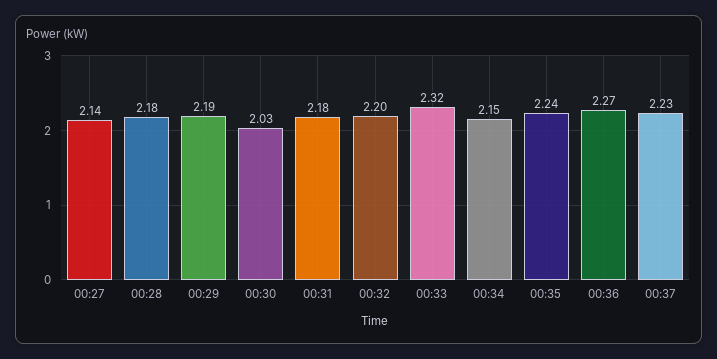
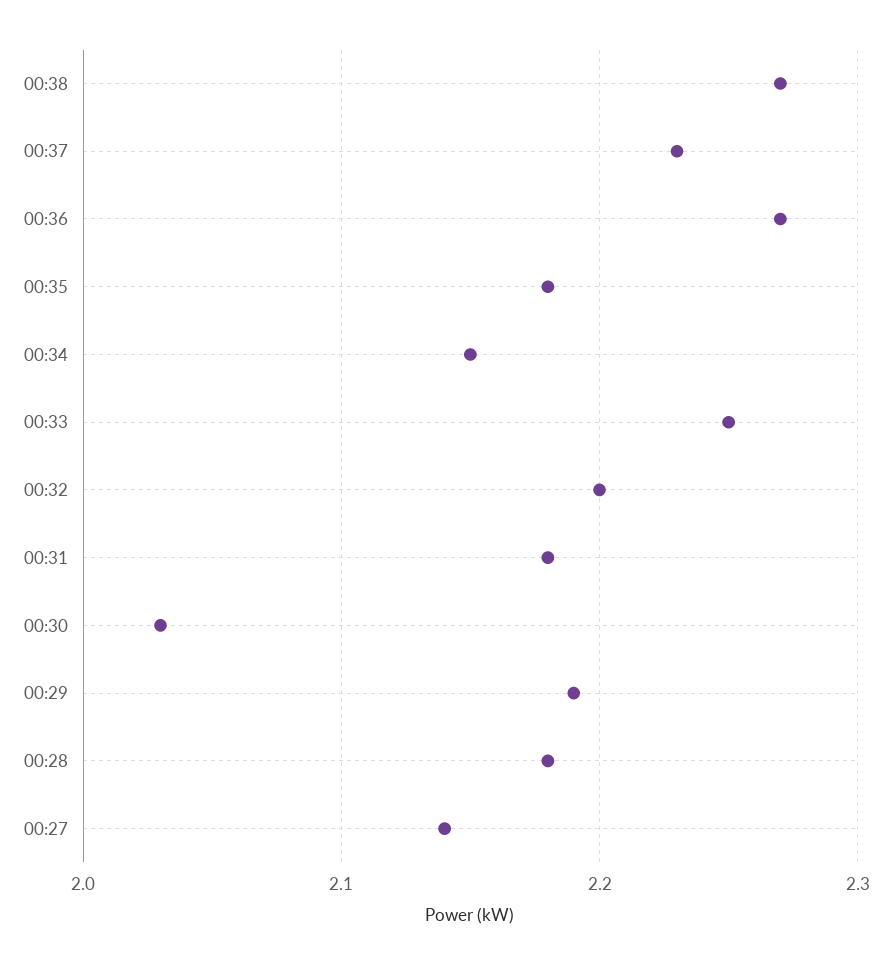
00:33: 2.32 -> 2.25
00:35: 2.24 -> 2.18
00:38: none -> 2.27

